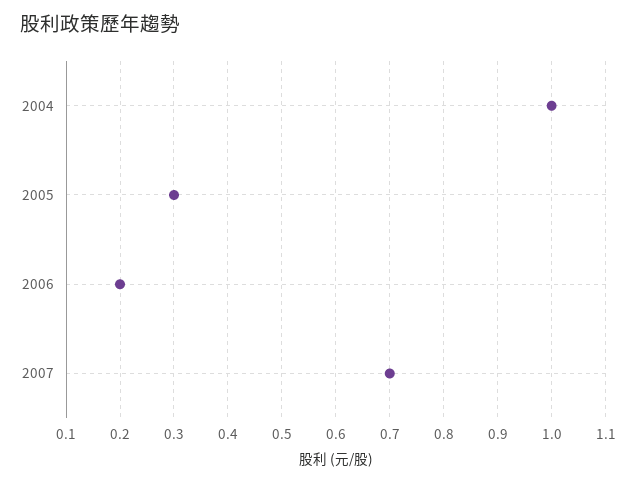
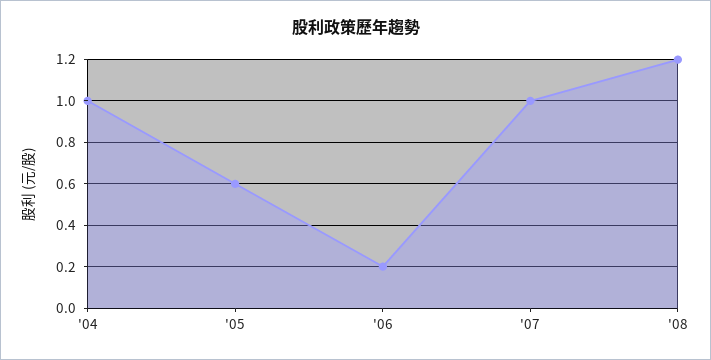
2005: 0.3 -> 0.6
2007: 0.7 -> 1
'08: none -> 1.2

